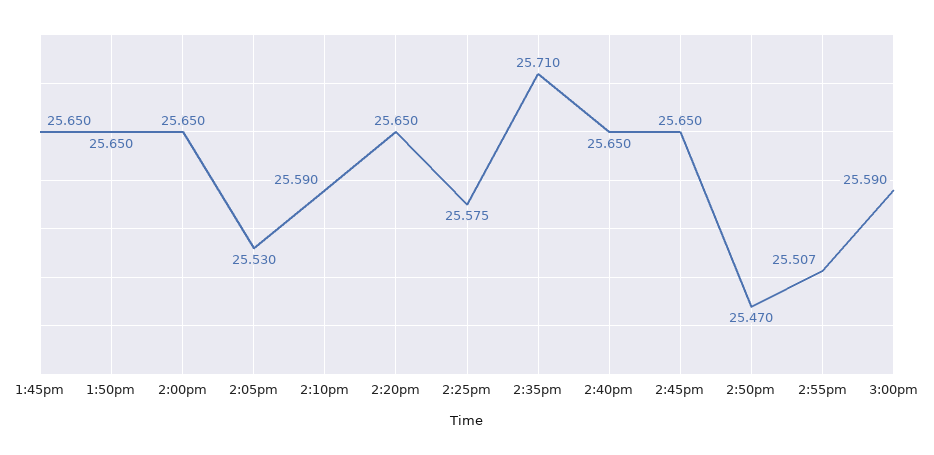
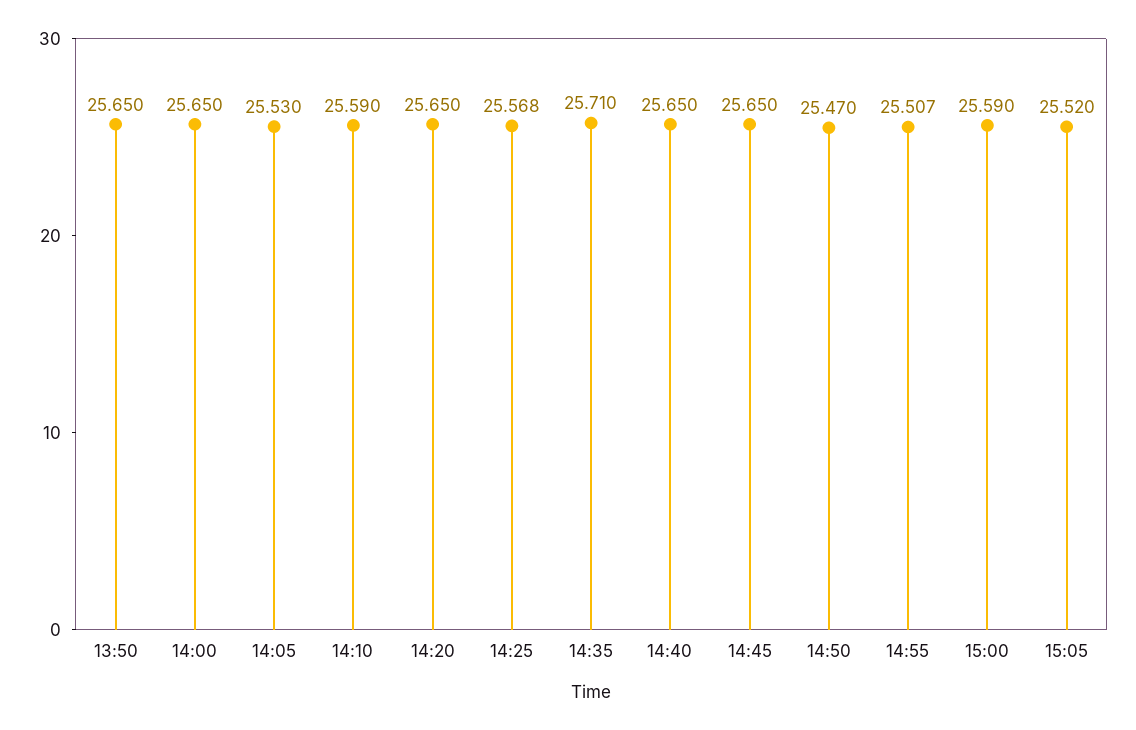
1:45pm: 25.65 -> none
2:25pm: 25.575 -> 25.568
15:05: none -> 25.52

